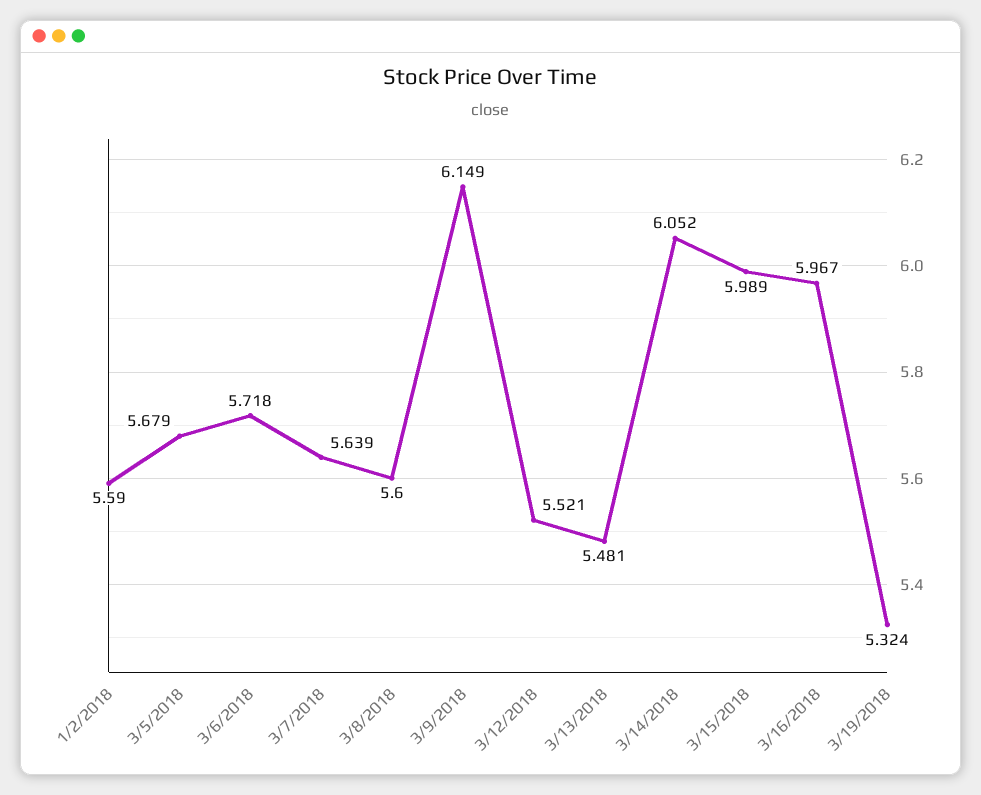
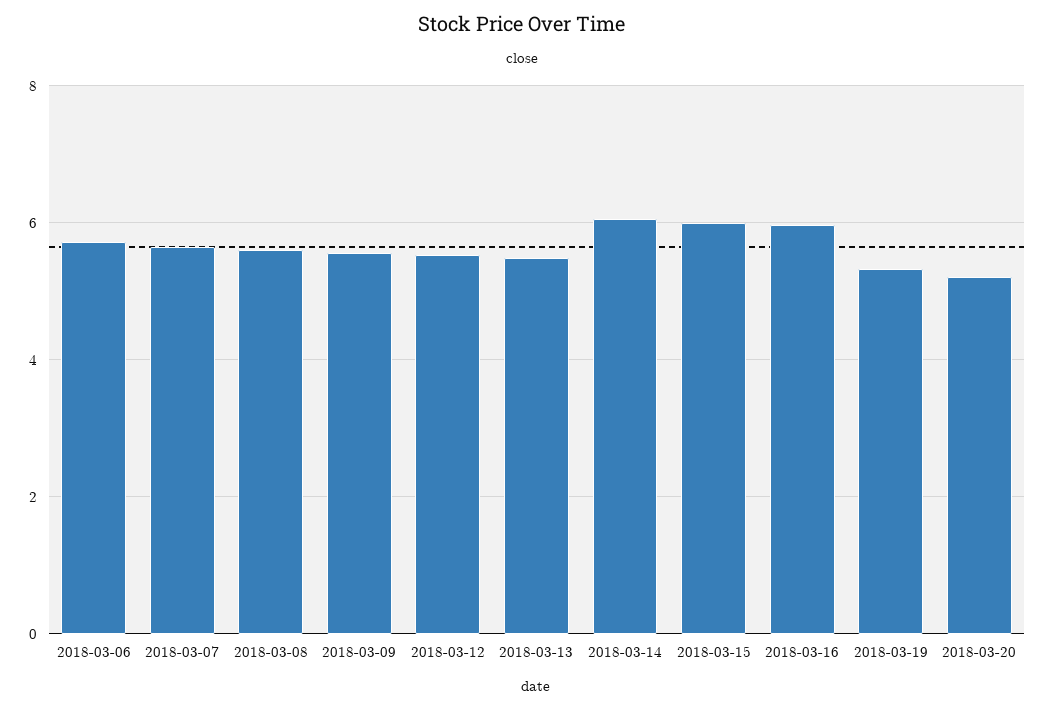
1/2/2018: 5.59 -> none
3/5/2018: 5.679 -> none
3/9/2018: 6.149 -> 5.6
2018-03-20: none -> 5.2

